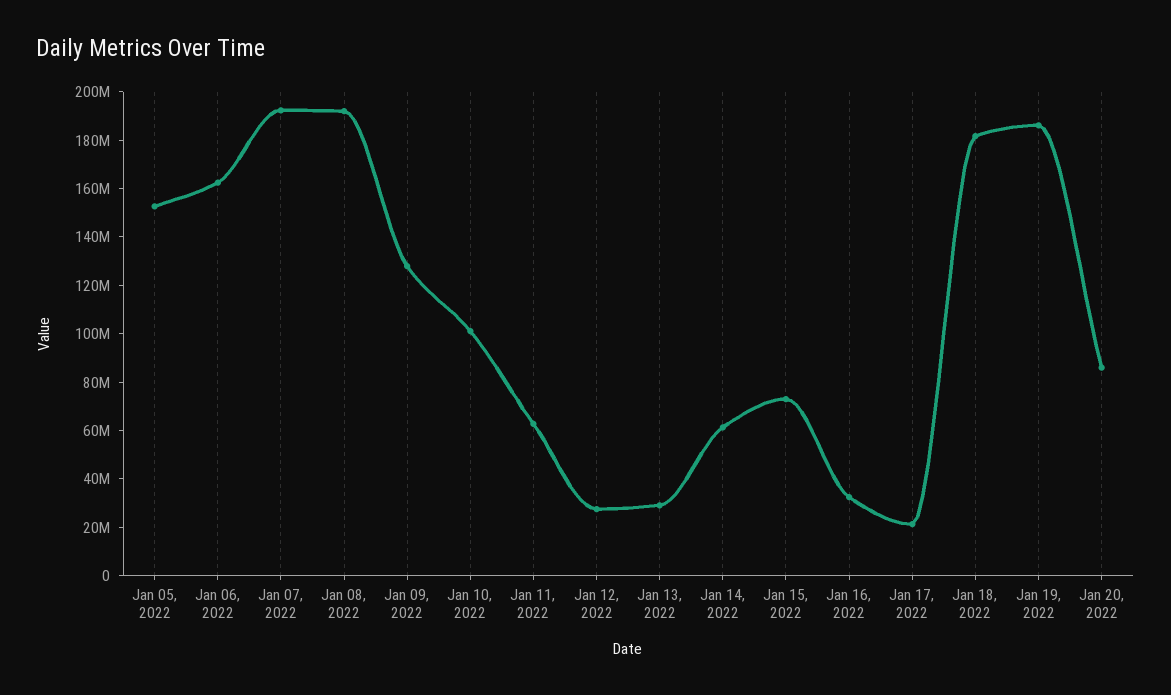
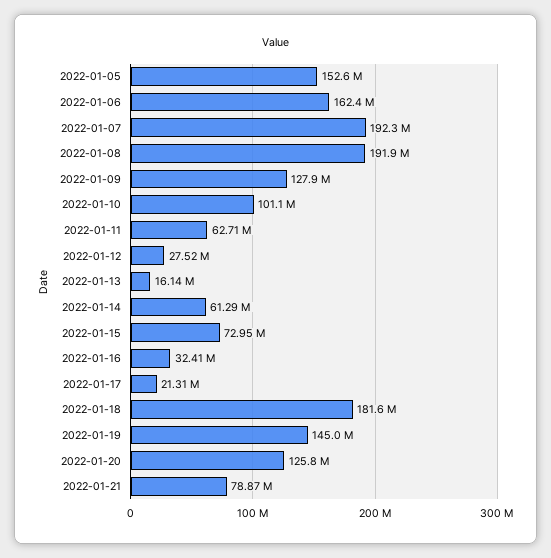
Jan 13, 2022: 30000000 -> 16140000
Jan 19, 2022: 185000000 -> 145000000
Jan 20, 2022: 85000000 -> 125800000
2022-01-21: none -> 78870000

